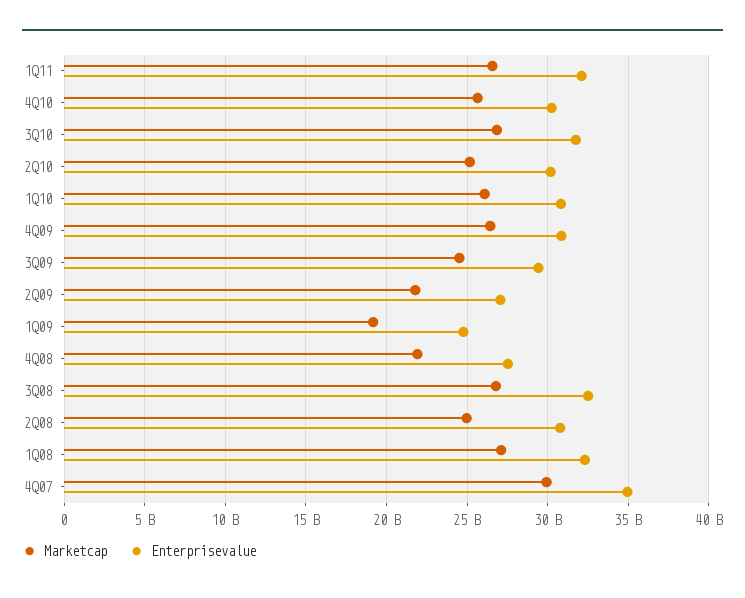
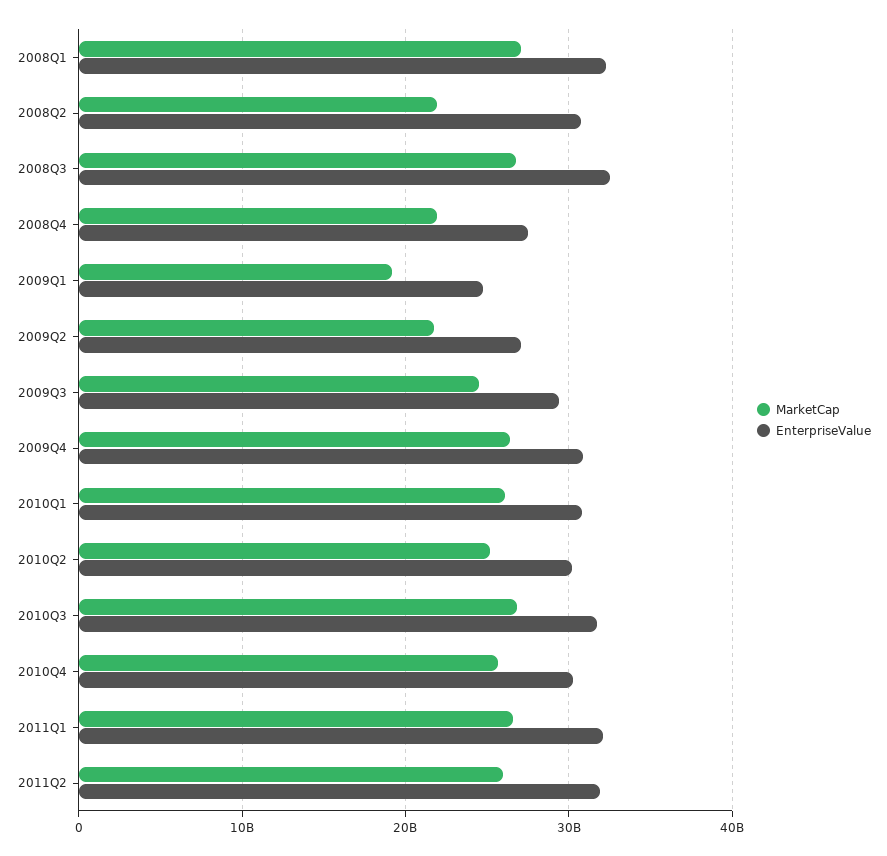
Marketcap, 2Q08: 25000000000 -> 22000000000
Marketcap, 4Q07: 30000000000 -> none
Enterprisevalue, 4Q07: 35000000000 -> none
Marketcap, 2011Q2: none -> 26000000000
Enterprisevalue, 2011Q2: none -> 32000000000

